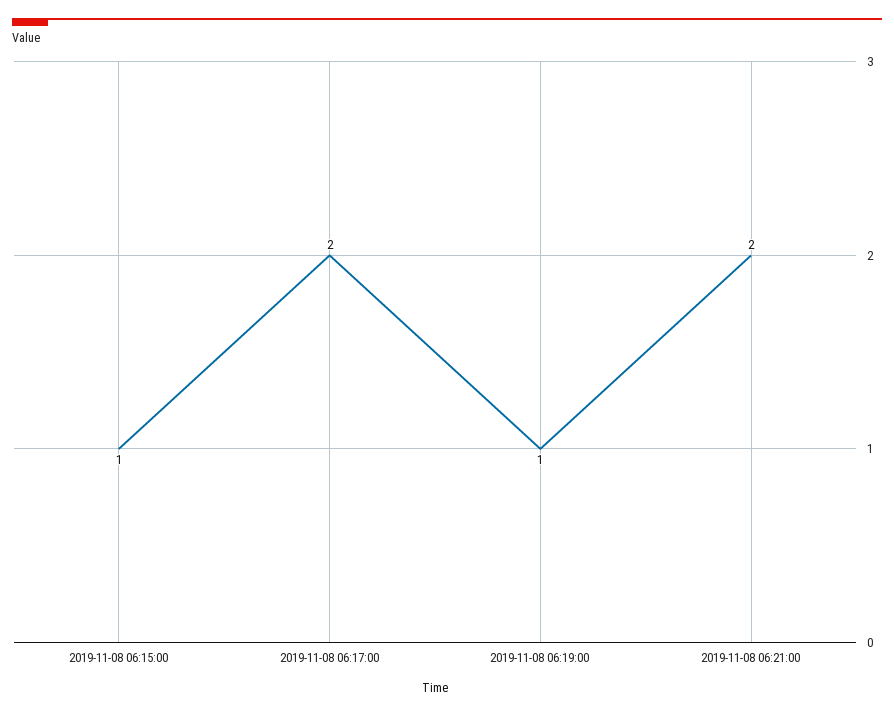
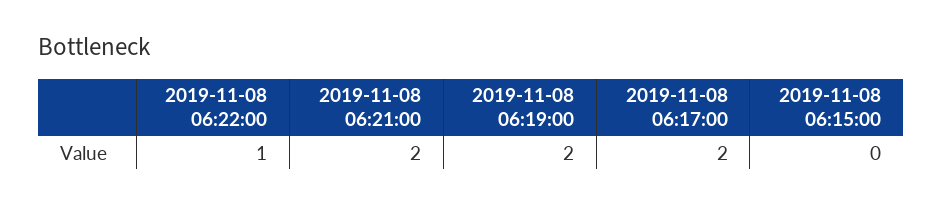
2019-11-08 06:15:00: 1 -> 0
2019-11-08 06:19:00: 1 -> 2
2019-11-08 06:22:00: none -> 1

